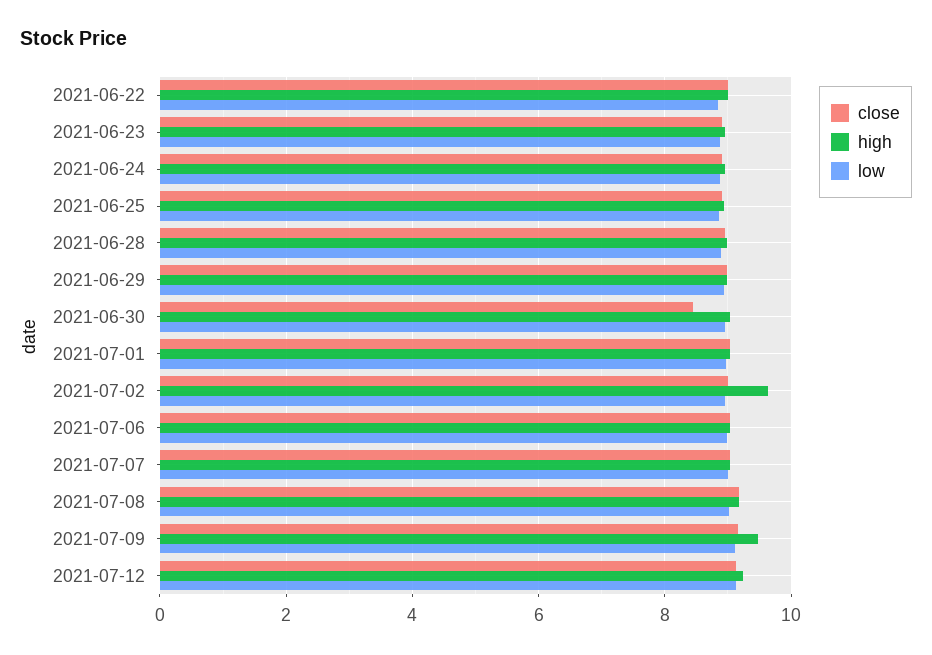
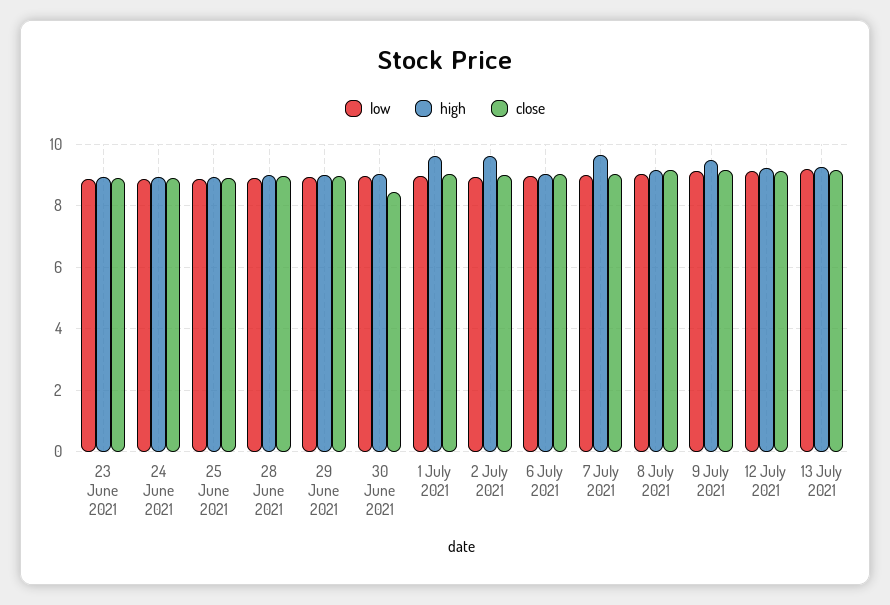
close, 2021-06-22: 9 -> none
high, 2021-06-22: 9 -> none
low, 2021-06-22: 8.8 -> none
high, 2021-07-01: 9 -> 9.6
high, 2021-07-07: 9 -> 9.6
low, 13 July 2021: none -> 9.2
high, 13 July 2021: none -> 9.2
close, 13 July 2021: none -> 9.2

